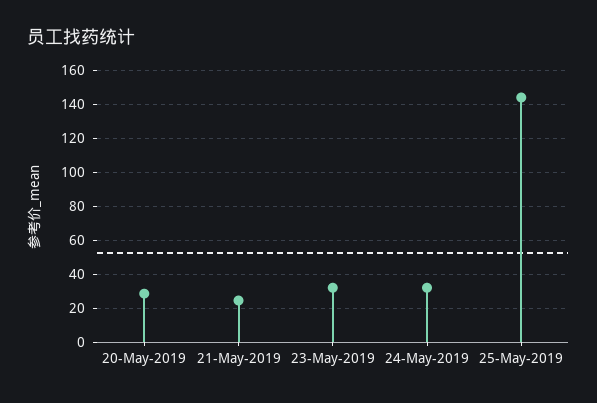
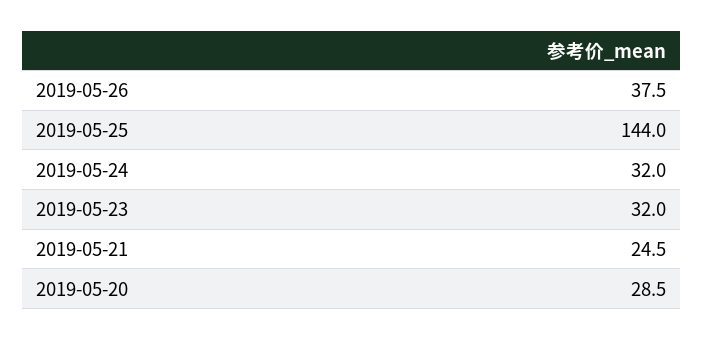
2019-05-26: none -> 37.5

